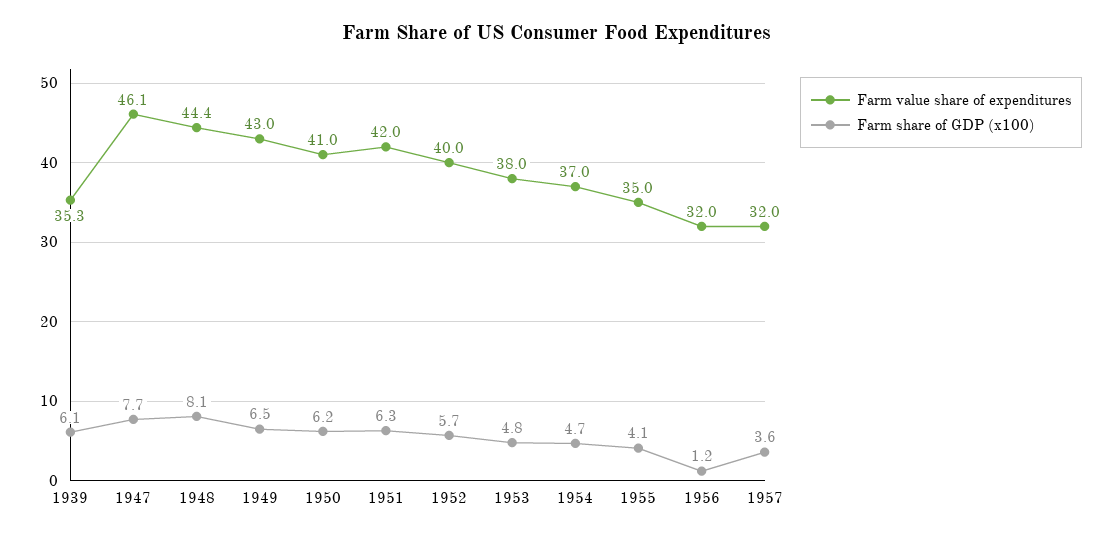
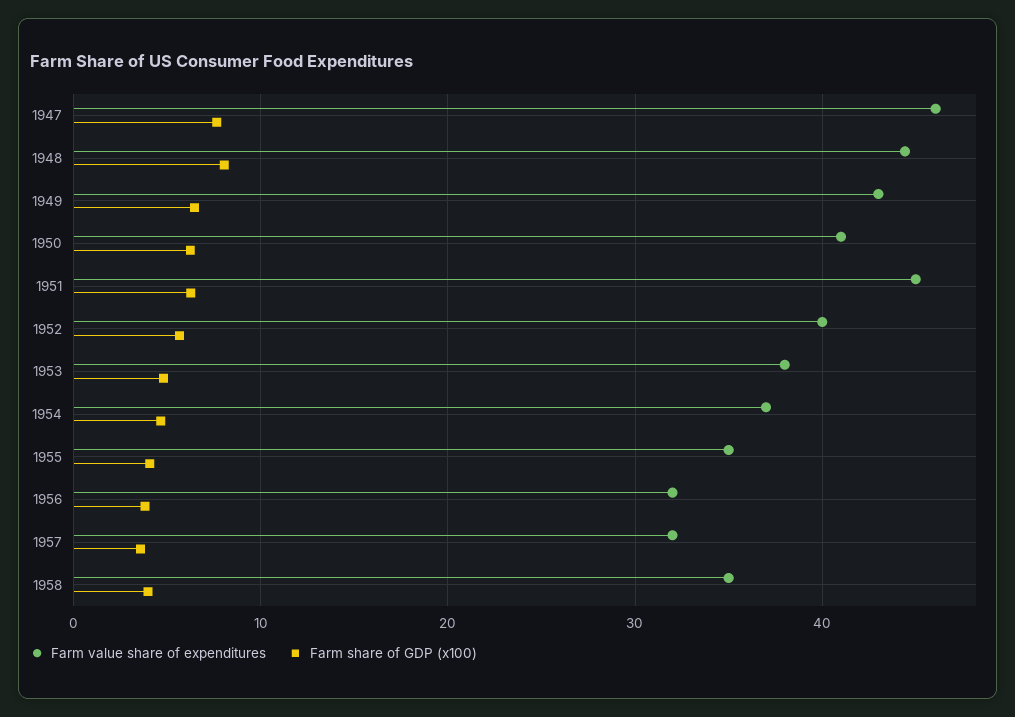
Farm value share of expenditures, 1939: 35.3 -> none
Farm share of GDP (x100), 1939: 6.1 -> none
Farm value share of expenditures, 1951: 42 -> 45
Farm share of GDP (x100), 1956: 1.2 -> 4
Farm value share of expenditures, 1958: none -> 35
Farm share of GDP (x100), 1958: none -> 4

